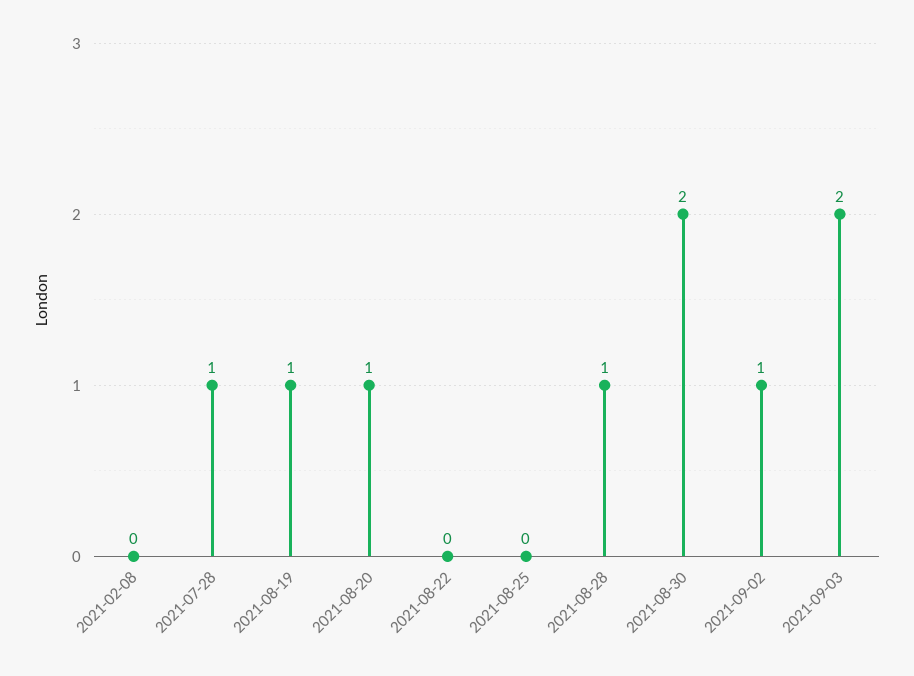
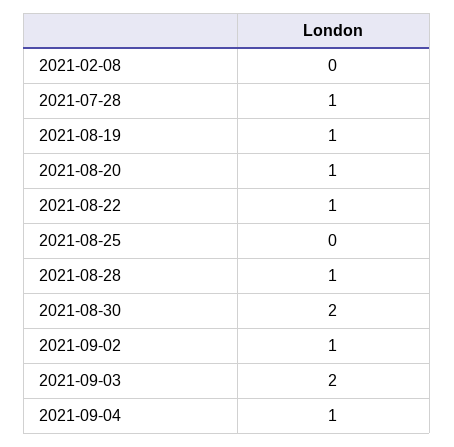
2021-08-22: 0 -> 1
2021-09-04: none -> 1

